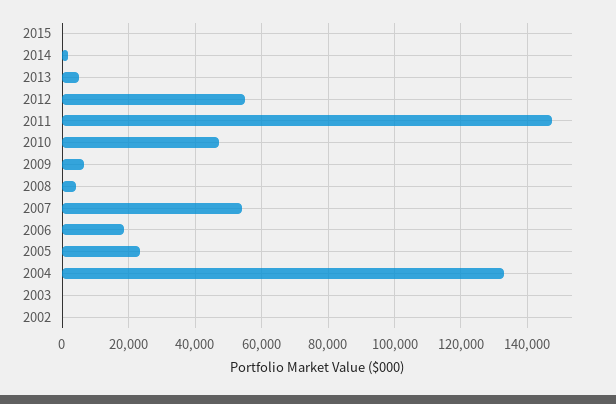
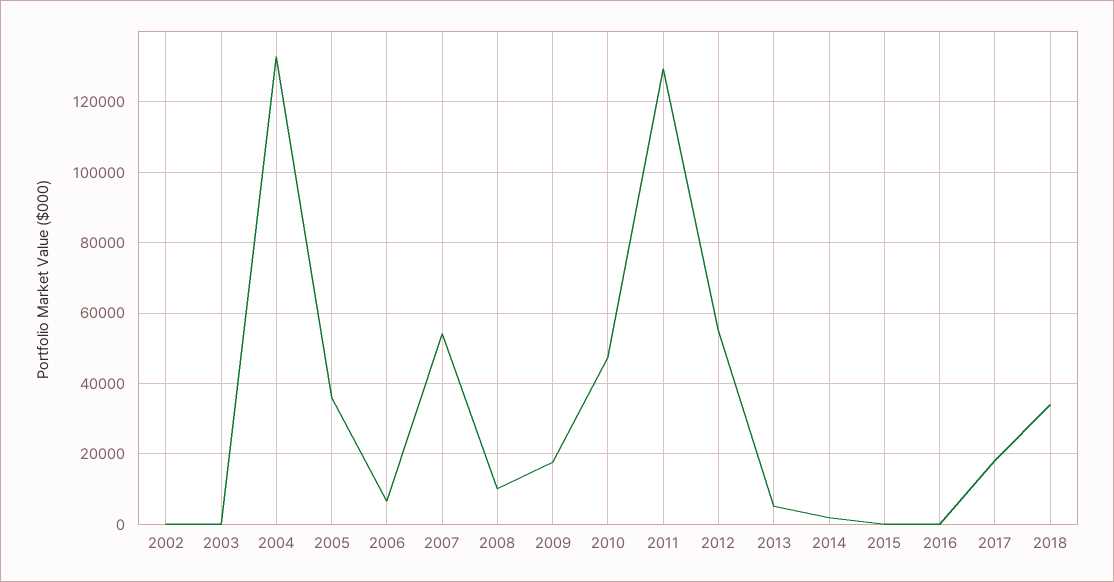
2011: 148000 -> 130000
2009: 6000 -> 18000
2008: 4000 -> 10000
2006: 18000 -> 6000
2005: 24000 -> 36000
2016: none -> 0
2017: none -> 18000
2018: none -> 34000

